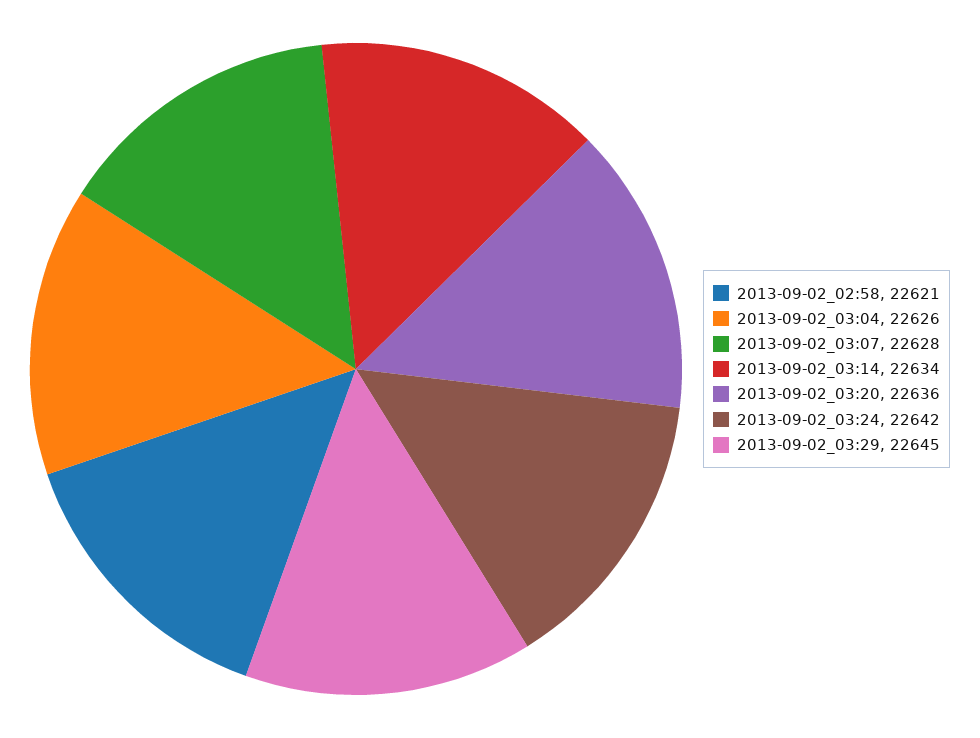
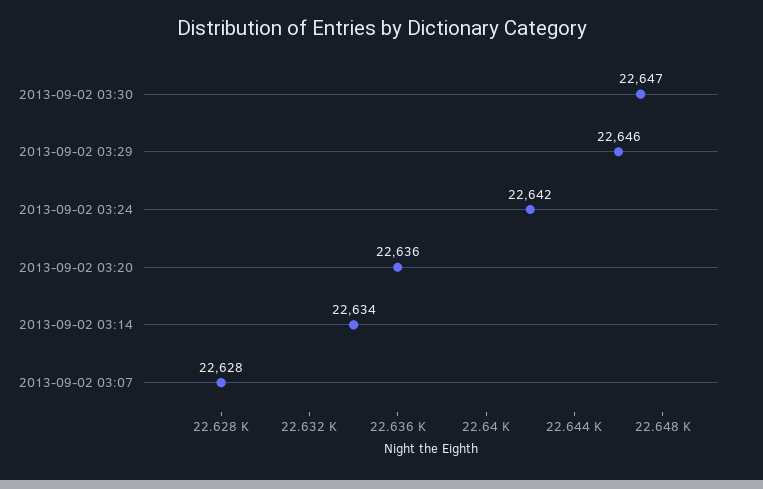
2013-09-02_02:58: 22621 -> none
2013-09-02_03:04: 22626 -> none
2013-09-02_03:29: 22645 -> 22646
2013-09-02 03:30: none -> 22647

